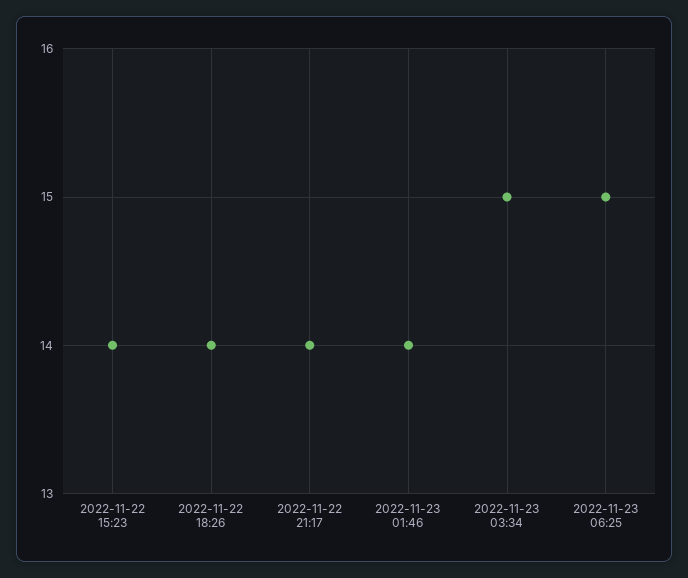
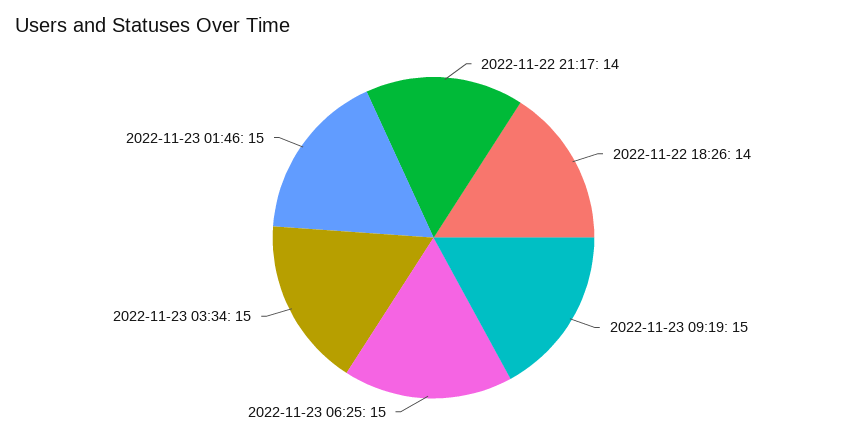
2022-11-22 15:23: 14 -> none
2022-11-23 01:46: 14 -> 15
2022-11-23 09:19: none -> 15

